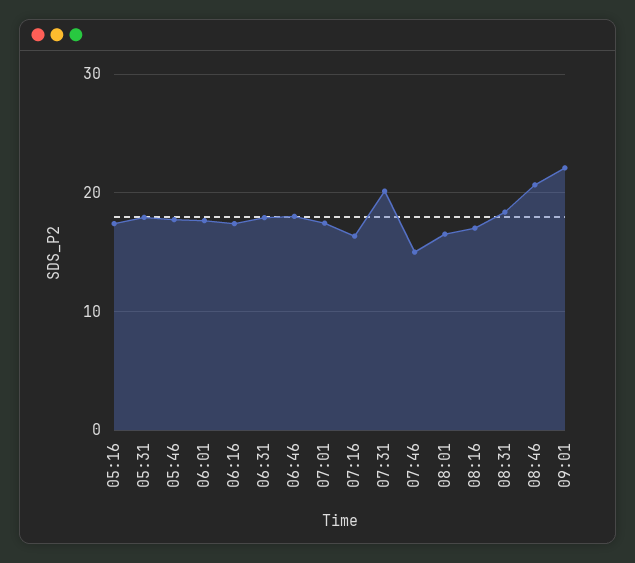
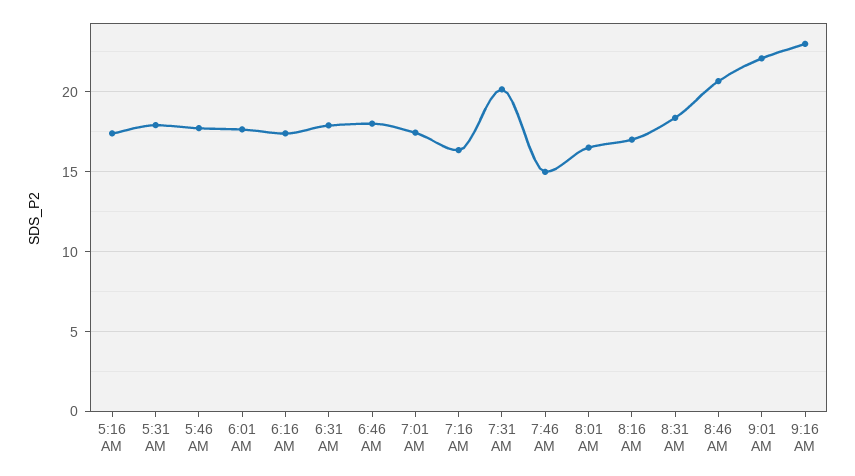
9:16 AM: none -> 23

